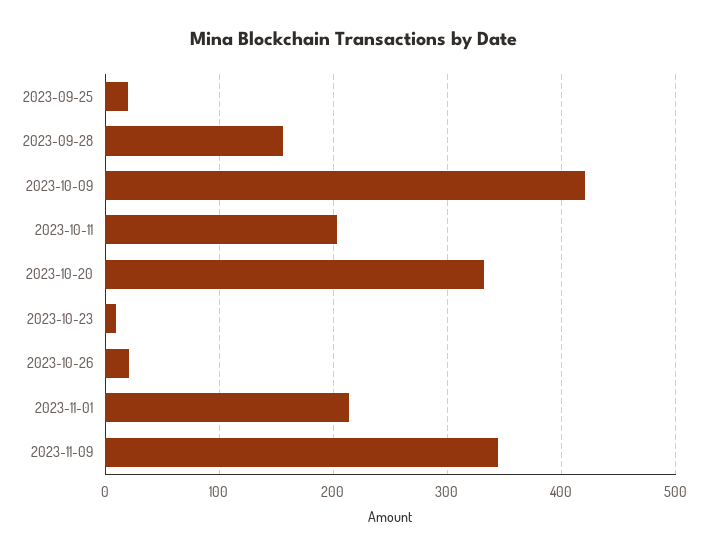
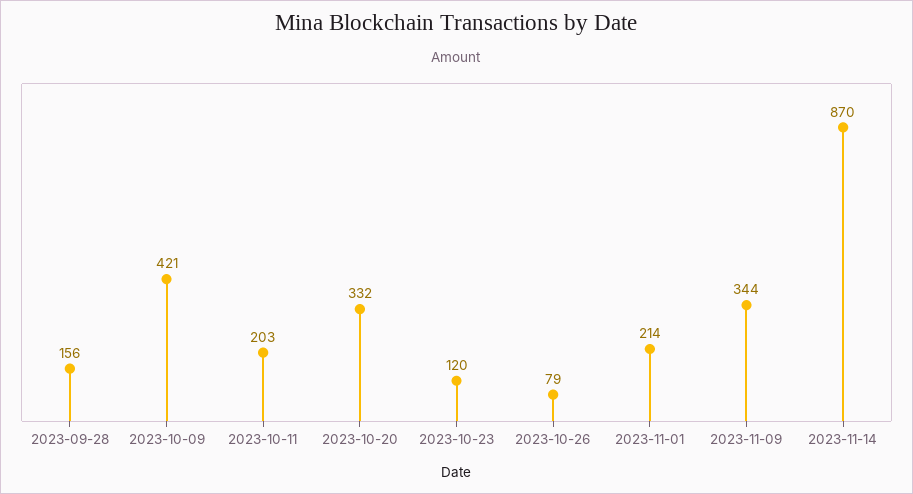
2023-09-25: 20 -> none
2023-10-23: 10 -> 120
2023-10-26: 20 -> 79
2023-11-14: none -> 870

